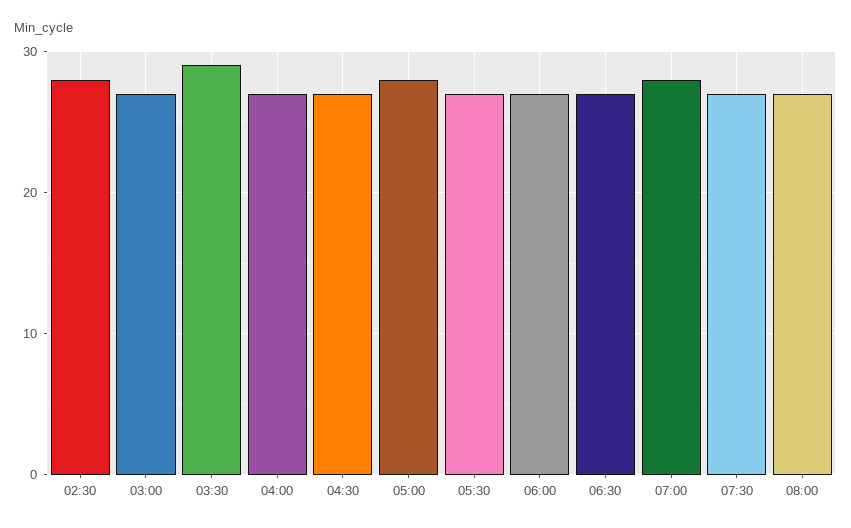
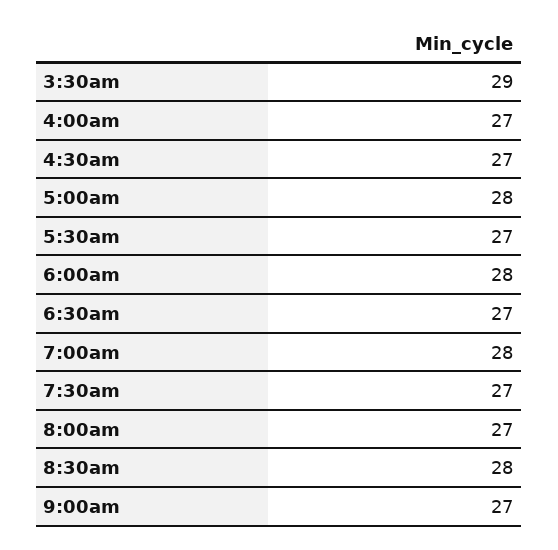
02:30: 28 -> none
03:00: 27 -> none
06:00: 27 -> 28
8:30am: none -> 28
9:00am: none -> 27

